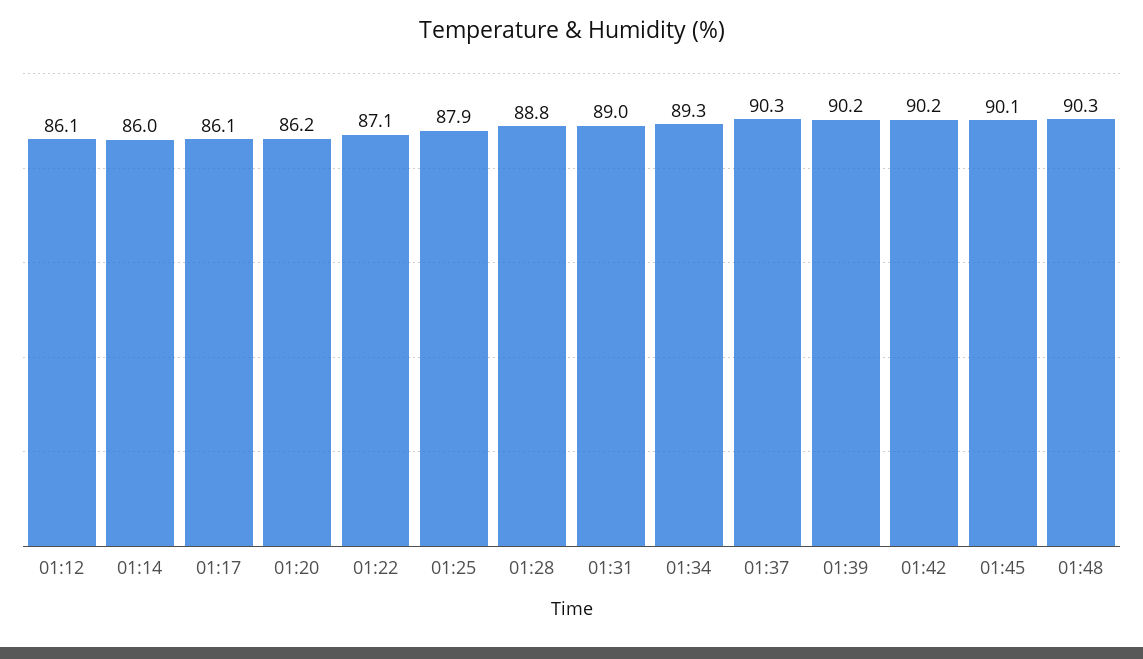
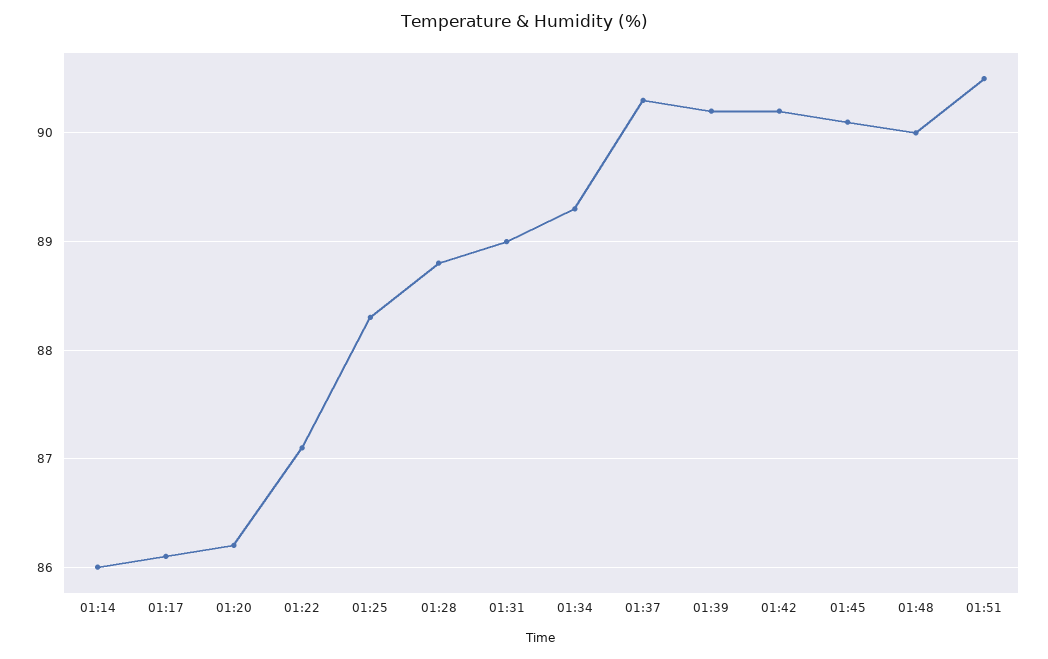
01:12: 86.1 -> none
01:25: 87.9 -> 88.3
01:48: 90.3 -> 90
01:51: none -> 90.5

